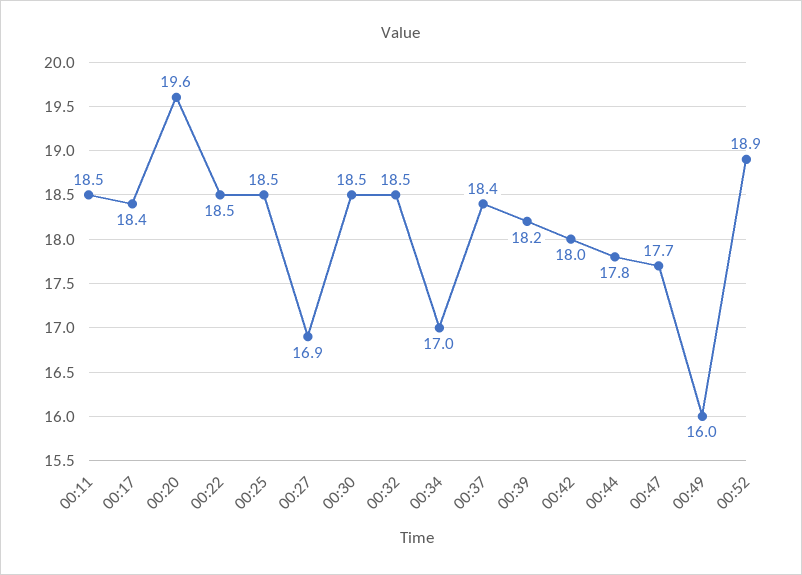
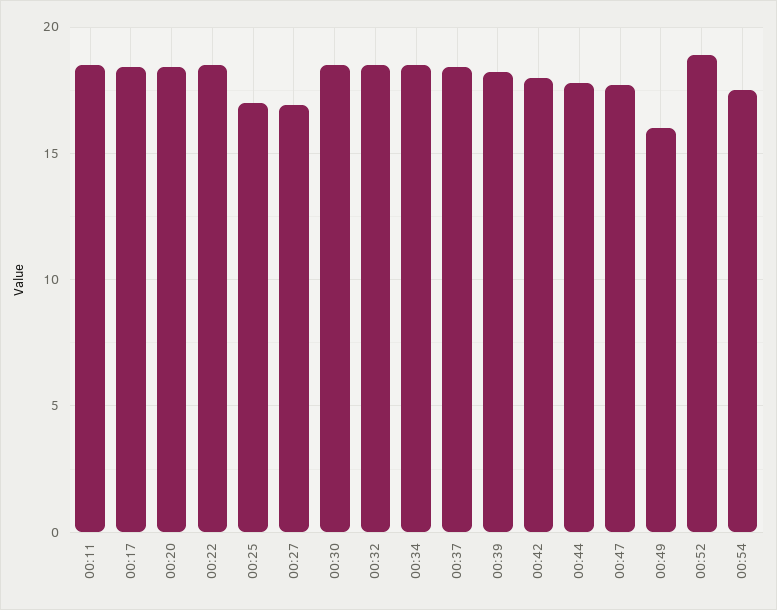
00:20: 19.6 -> 18.5
00:25: 18.5 -> 17
00:34: 17 -> 18.5
00:54: none -> 17.5

